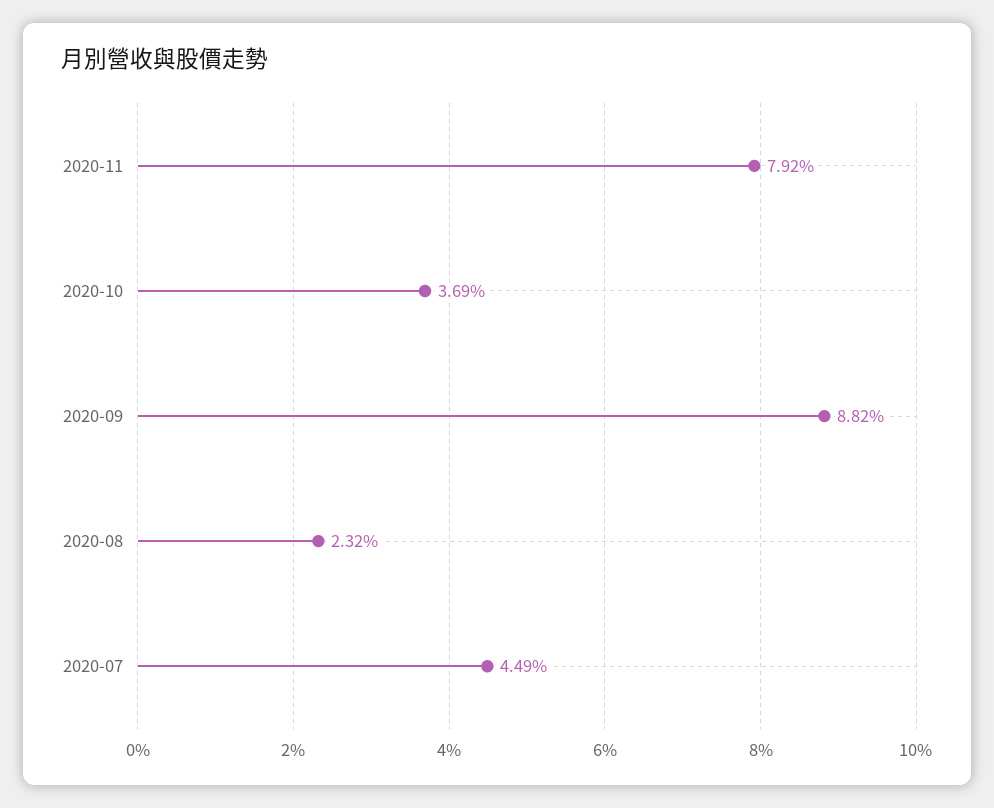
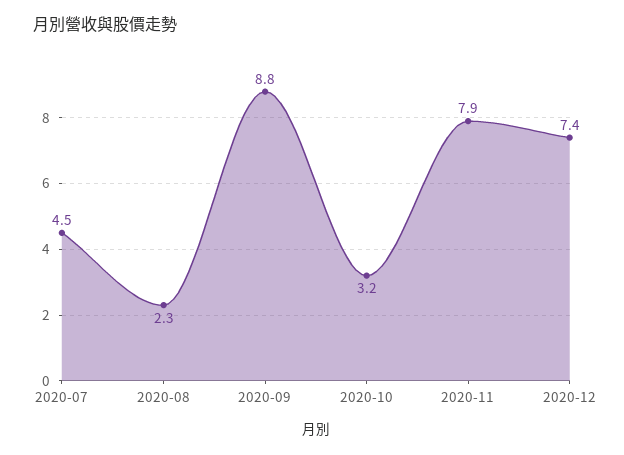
2020-10: 3.69 -> 3.2
2020-12: none -> 7.4

